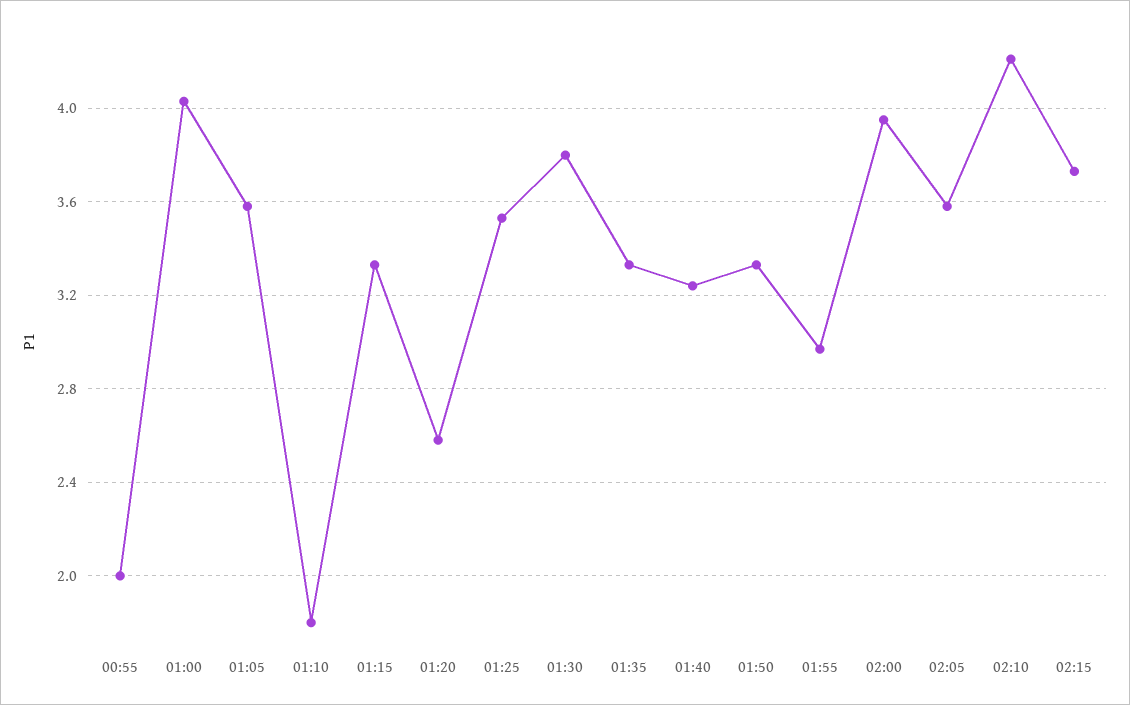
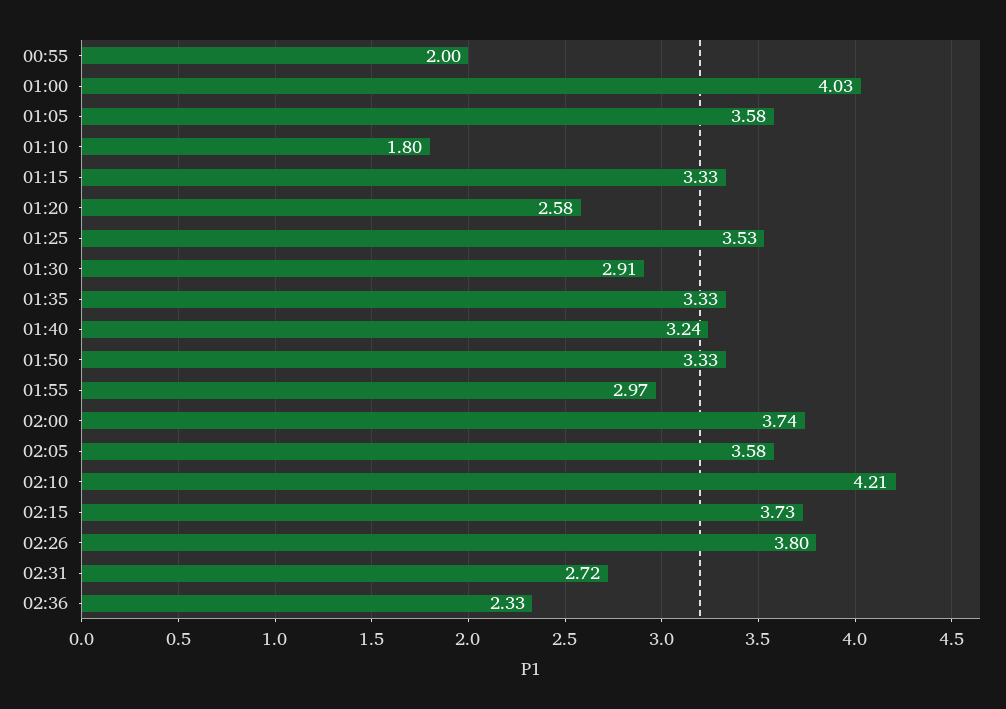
01:30: 3.8 -> 2.91
02:00: 3.95 -> 3.74
02:26: none -> 3.8
02:31: none -> 2.72
02:36: none -> 2.33

